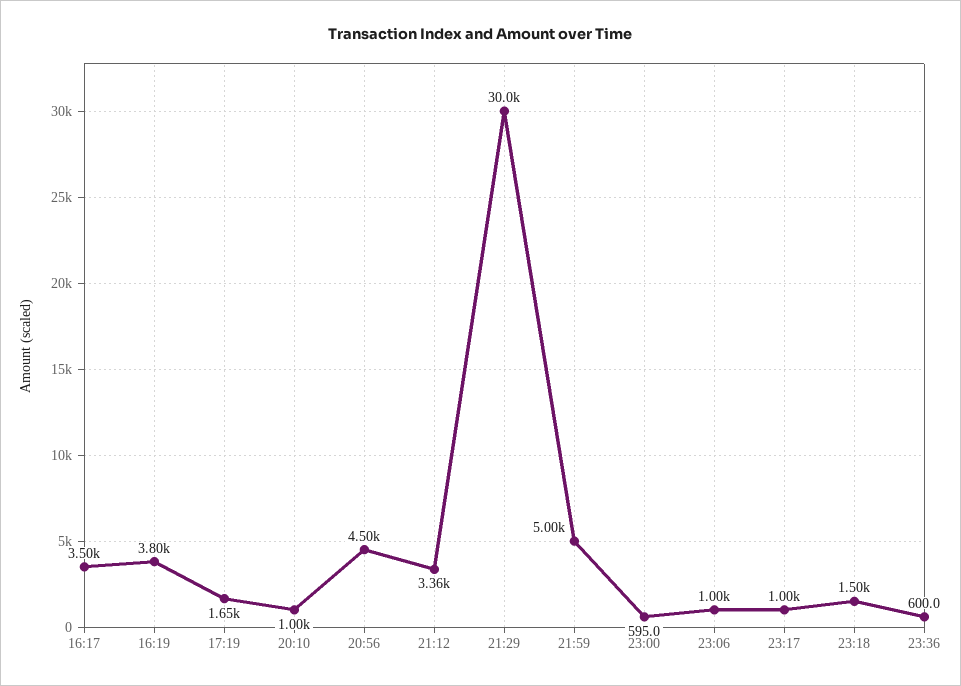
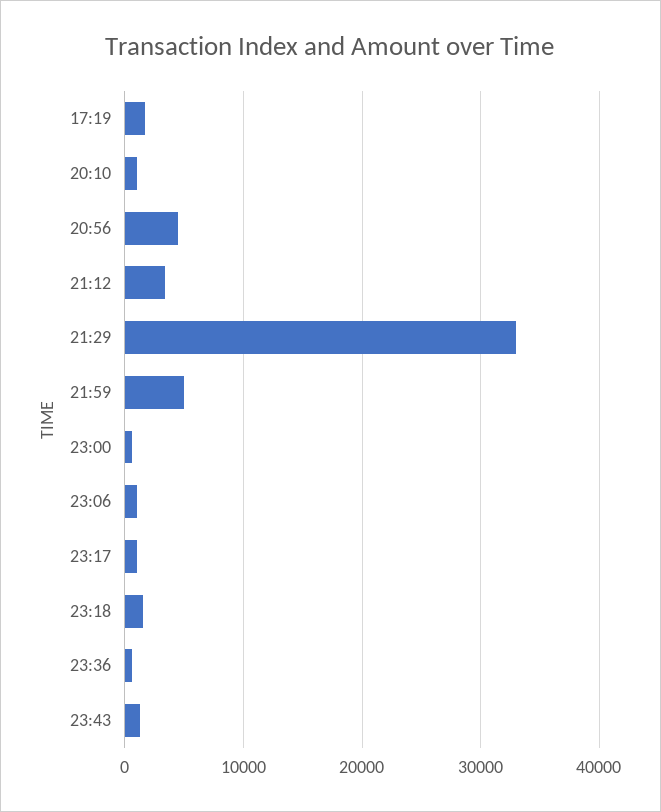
16:17: 3500 -> none
16:19: 3800 -> none
21:29: 30000 -> 33000
23:43: none -> 1000

